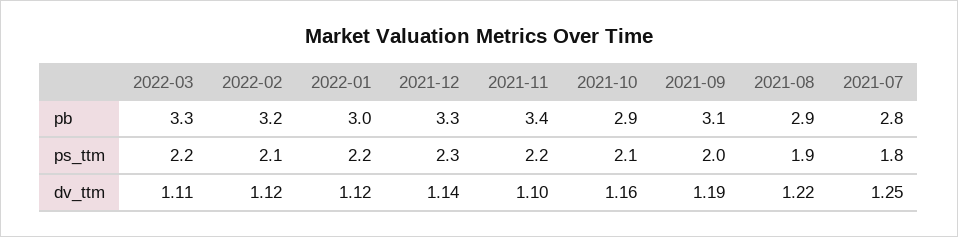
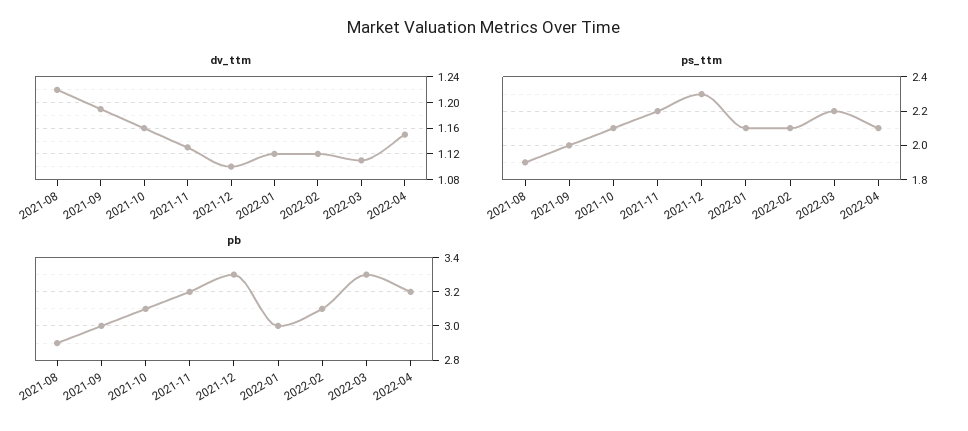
pb, 2022-02: 3.2 -> 3.1
pb, 2021-11: 3.4 -> 3.2
pb, 2021-10: 2.9 -> 3.1
pb, 2021-09: 3.1 -> 3
pb, 2021-07: 2.8 -> none
ps_ttm, 2022-01: 2.2 -> 2.1
ps_ttm, 2021-07: 1.8 -> none
dv_ttm, 2021-12: 1.14 -> 1.1
dv_ttm, 2021-11: 1.1 -> 1.13
dv_ttm, 2021-07: 1.25 -> none
dv_ttm, 2022-04: none -> 1.15
ps_ttm, 2022-04: none -> 2.1
pb, 2022-04: none -> 3.2

